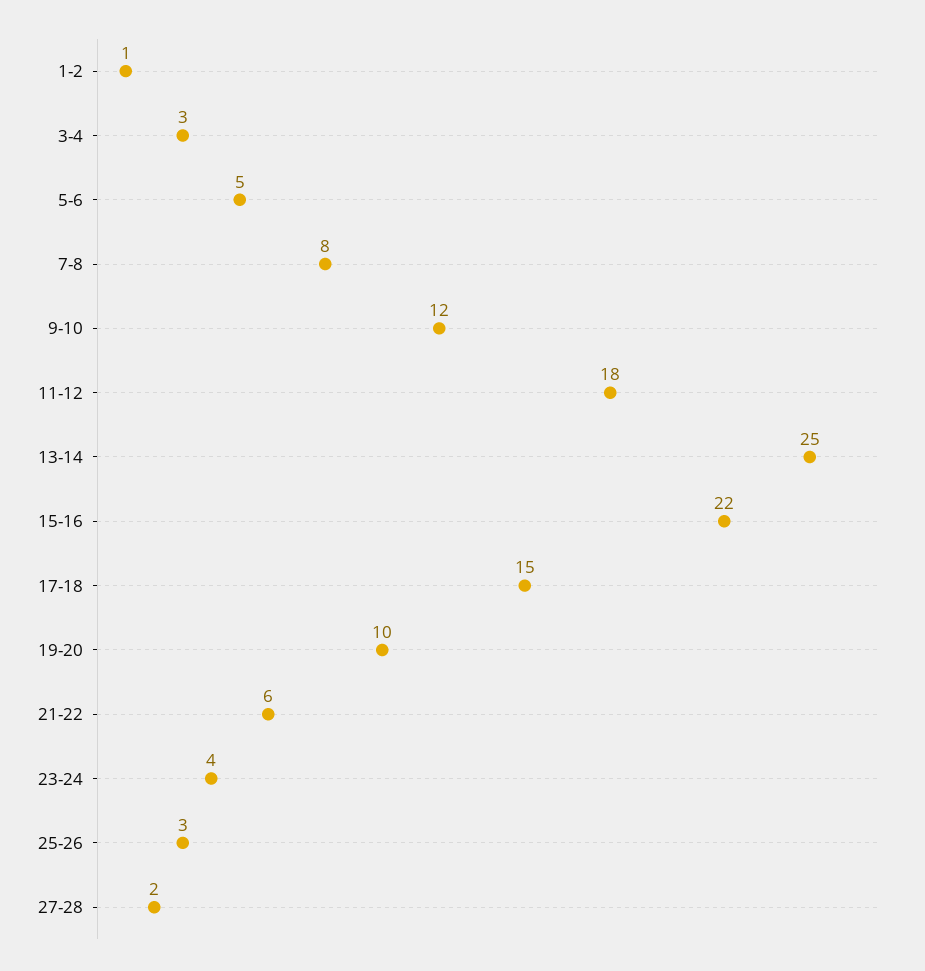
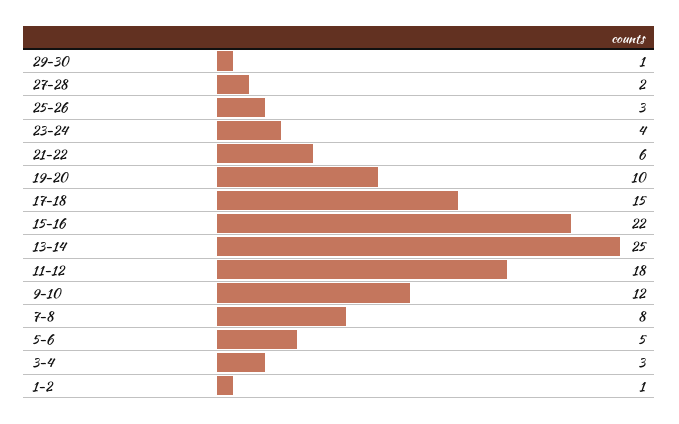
29-30: none -> 1

